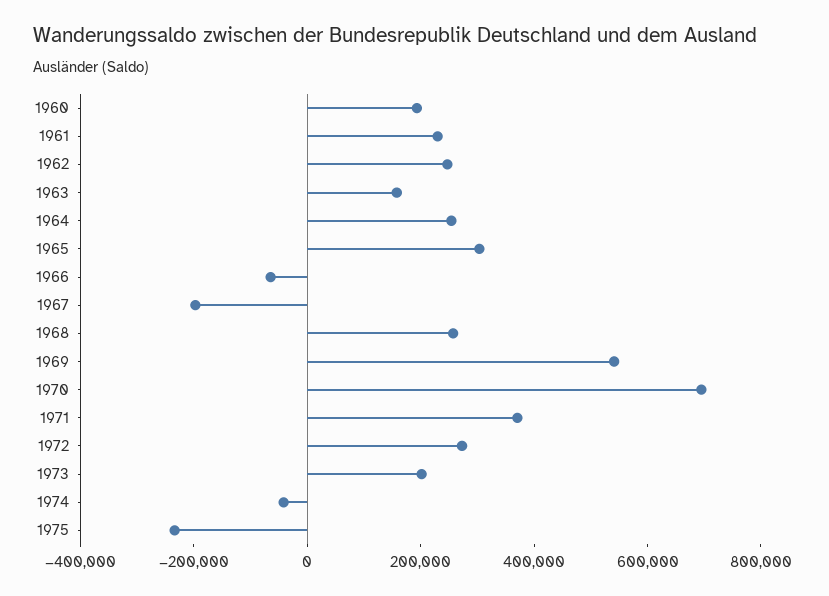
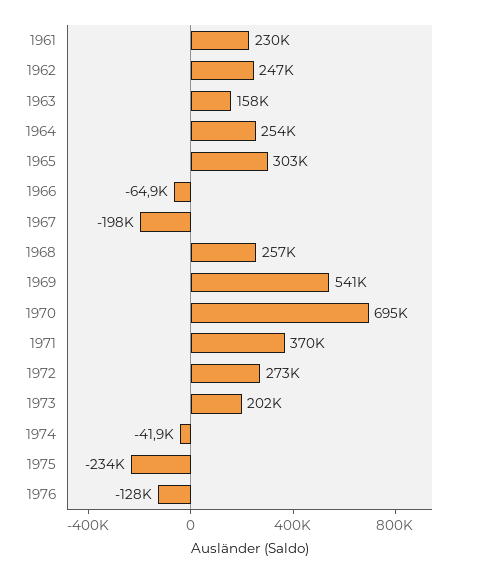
1960: 200000 -> none
1976: none -> -128000

